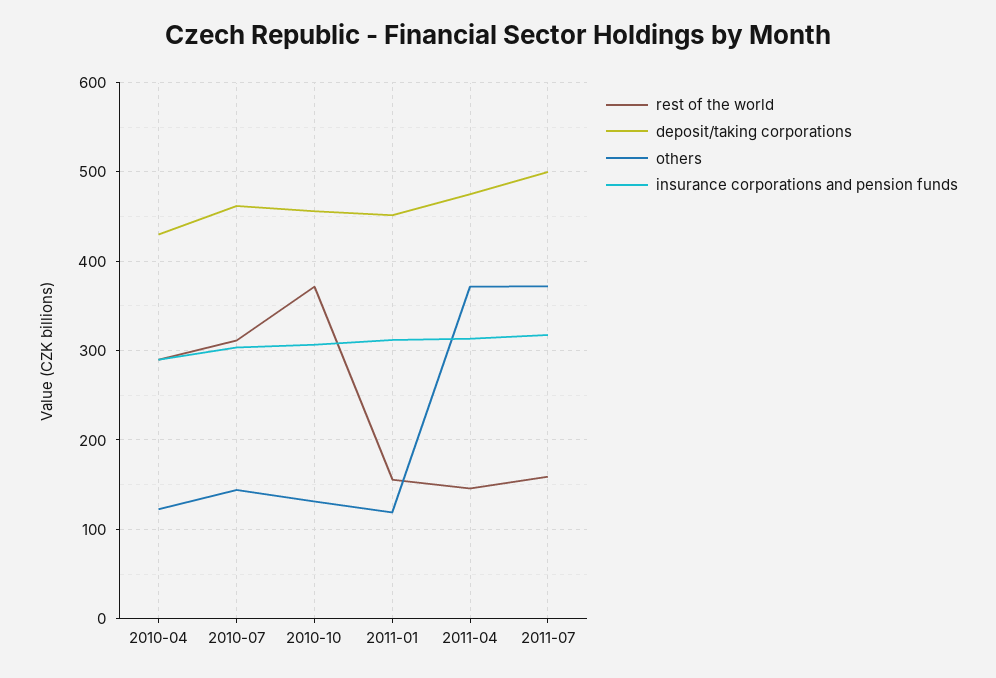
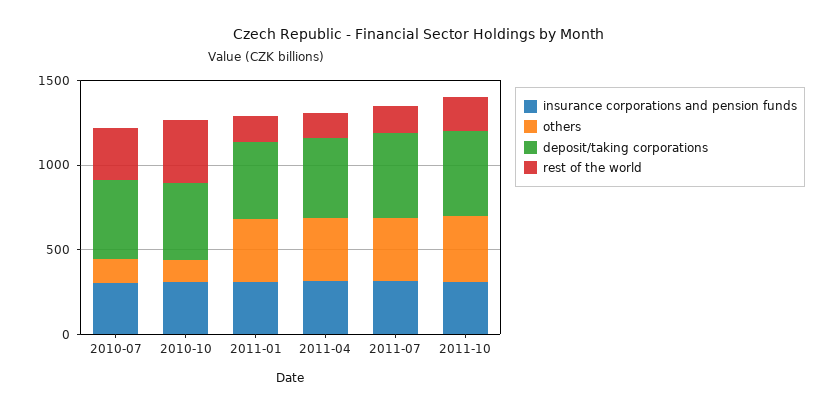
rest of the world, 2010-04: 290 -> none
deposit/taking corporations, 2010-04: 430 -> none
others, 2010-04: 120 -> none
insurance corporations and pension funds, 2010-04: 290 -> none
others, 2011-01: 120 -> 400
insurance corporations and pension funds, 2011-10: none -> 300
others, 2011-10: none -> 400
deposit/taking corporations, 2011-10: none -> 500
rest of the world, 2011-10: none -> 200

